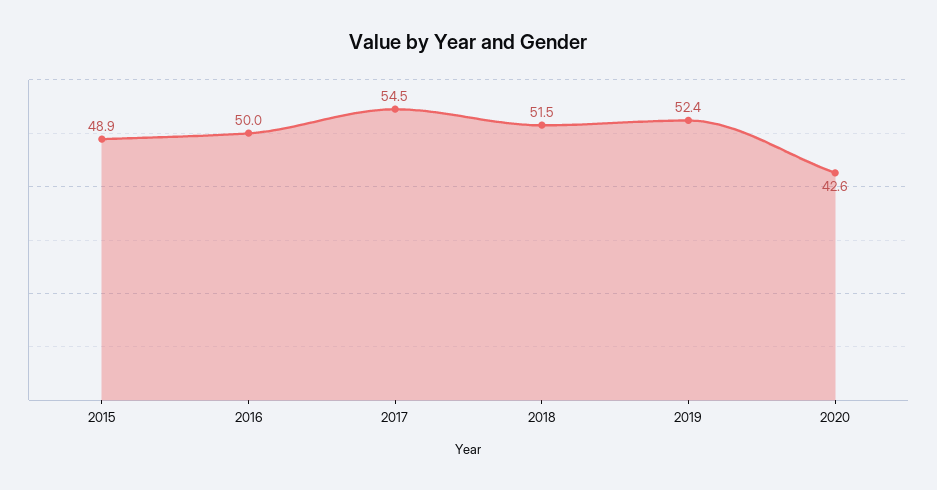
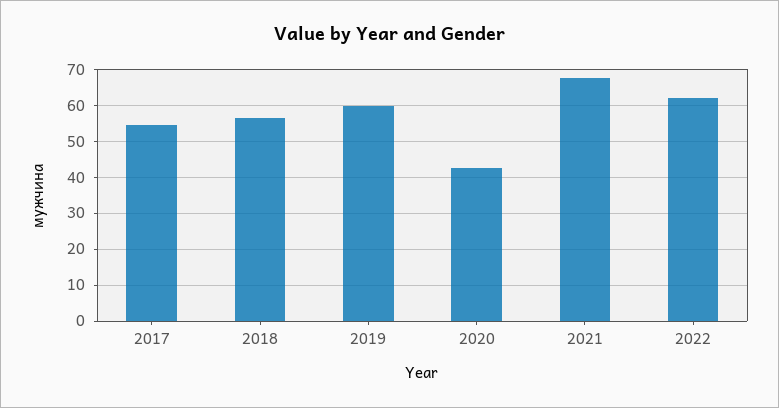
2015: 48.9 -> none
2016: 50 -> none
2018: 51.5 -> 56
2019: 52.4 -> 60
2021: none -> 68
2022: none -> 62

